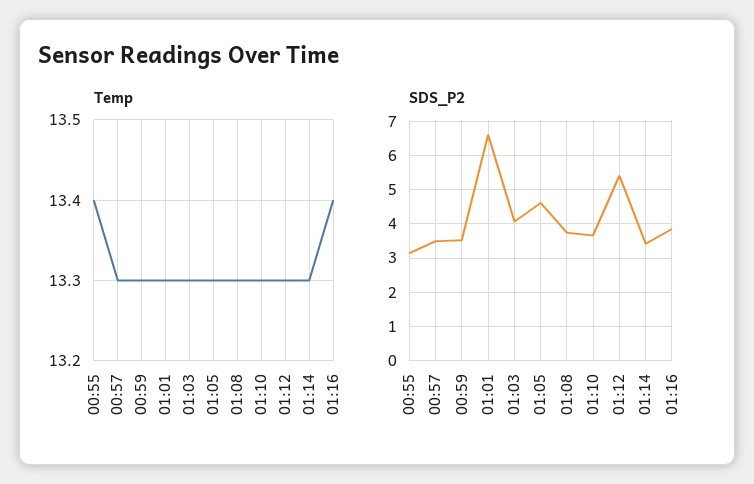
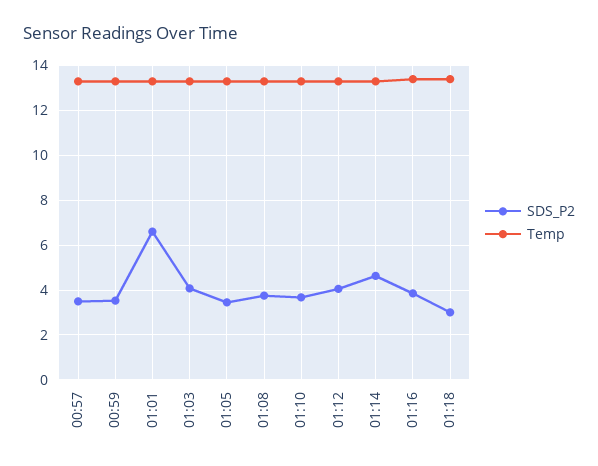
Temp, 00:55: 13.4 -> none
SDS_P2, 00:55: 3.2 -> none
SDS_P2, 01:05: 4.6 -> 3.5
SDS_P2, 01:12: 5.4 -> 4
SDS_P2, 01:14: 3.4 -> 4.5
SDS_P2, 01:18: none -> 3
Temp, 01:18: none -> 13.5

